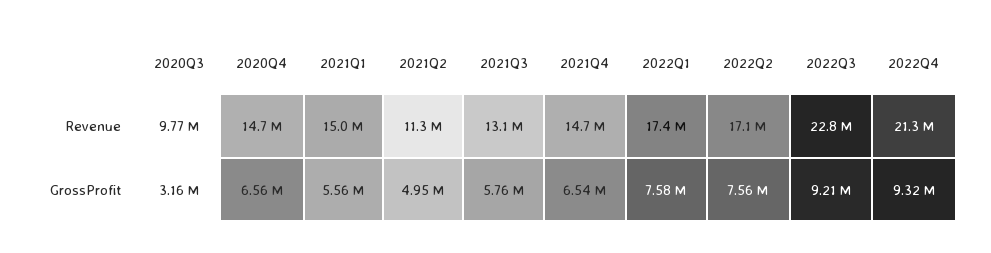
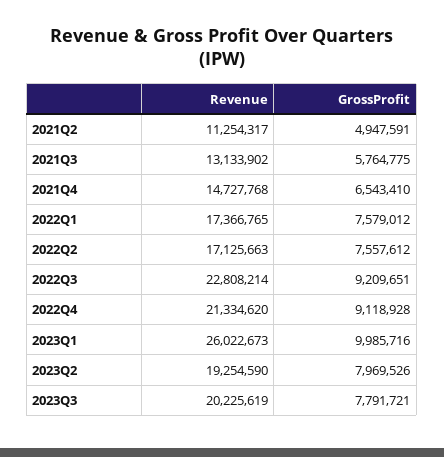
2020Q3, Revenue: 9770000 -> none
2020Q4, Revenue: 14700000 -> none
2021Q1, Revenue: 15000000 -> none
2020Q3, GrossProfit: 3160000 -> none
2020Q4, GrossProfit: 6560000 -> none
2021Q1, GrossProfit: 5560000 -> none
2022Q4, GrossProfit: 9320000 -> 9118928
2023Q1, Revenue: none -> 26022673
2023Q1, GrossProfit: none -> 9985716
2023Q2, Revenue: none -> 19254590
2023Q2, GrossProfit: none -> 7969526
2023Q3, Revenue: none -> 20225619
2023Q3, GrossProfit: none -> 7791721

